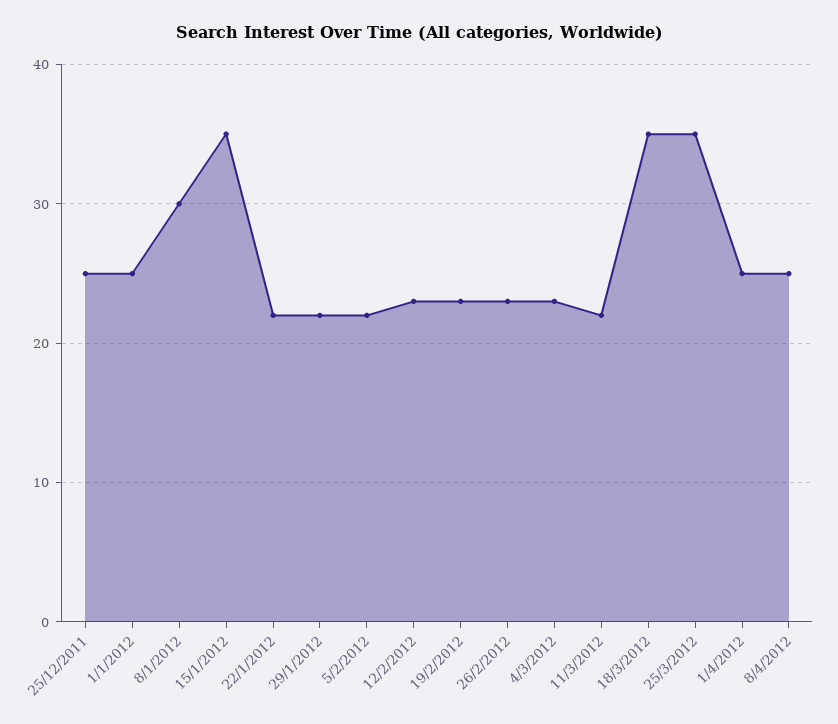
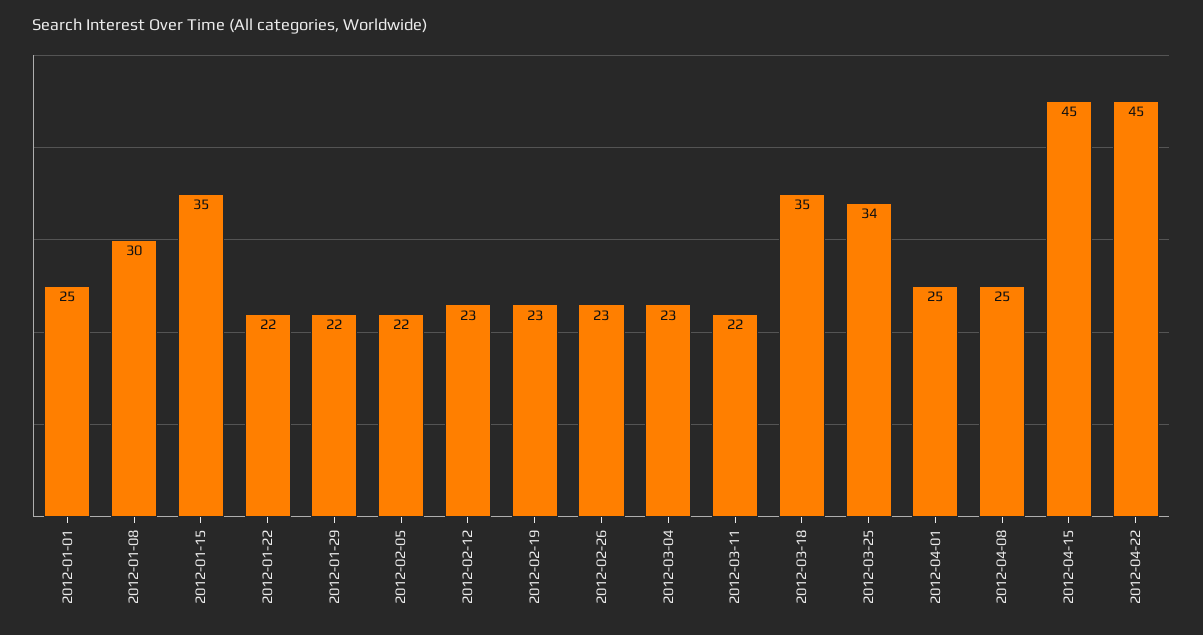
25/12/2011: 25 -> none
25/3/2012: 35 -> 34
2012-04-15: none -> 45
2012-04-22: none -> 45

